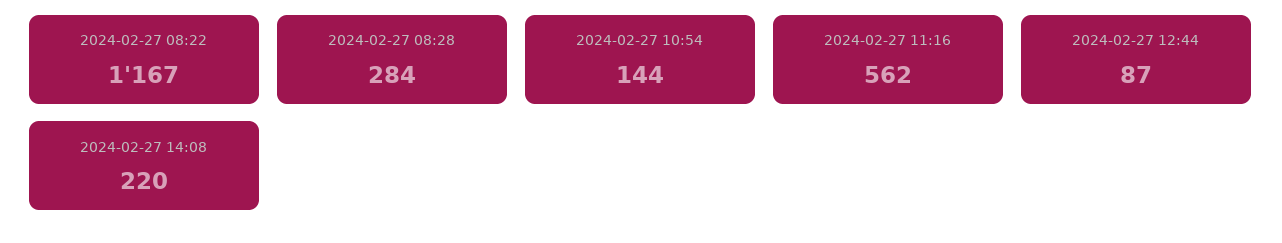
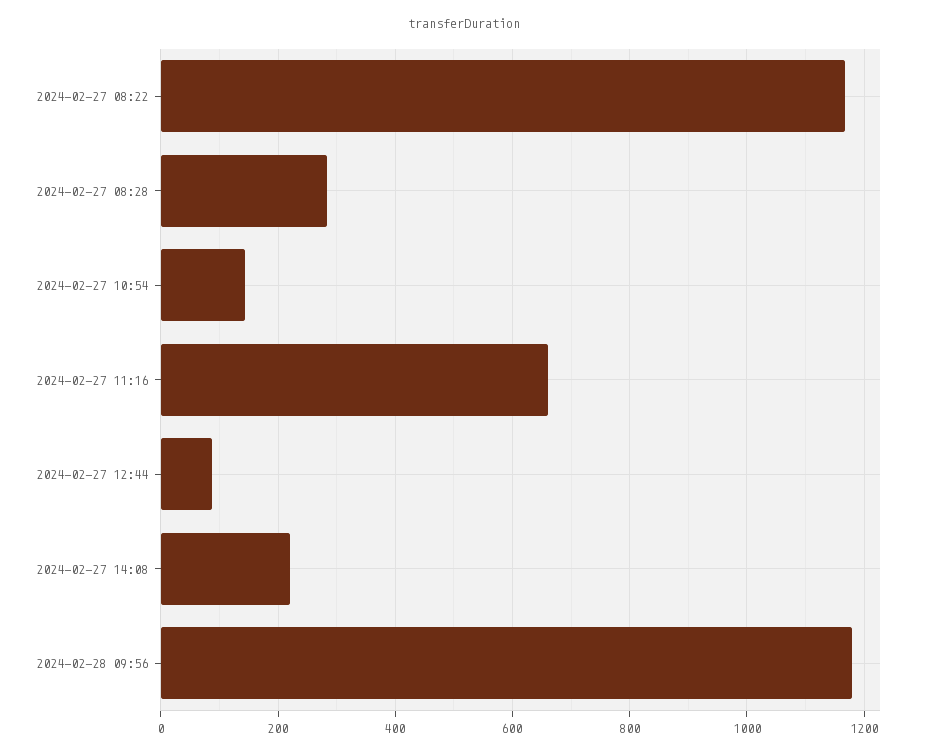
2024-02-27 11:16: 562 -> 660
2024-02-28 09:56: none -> 1180

